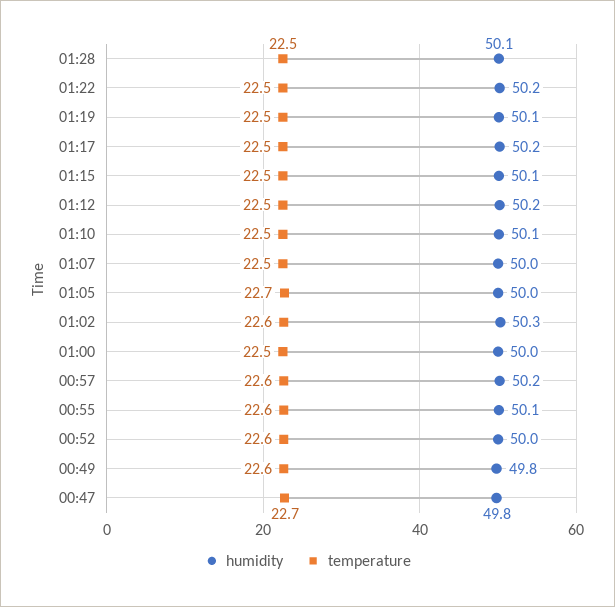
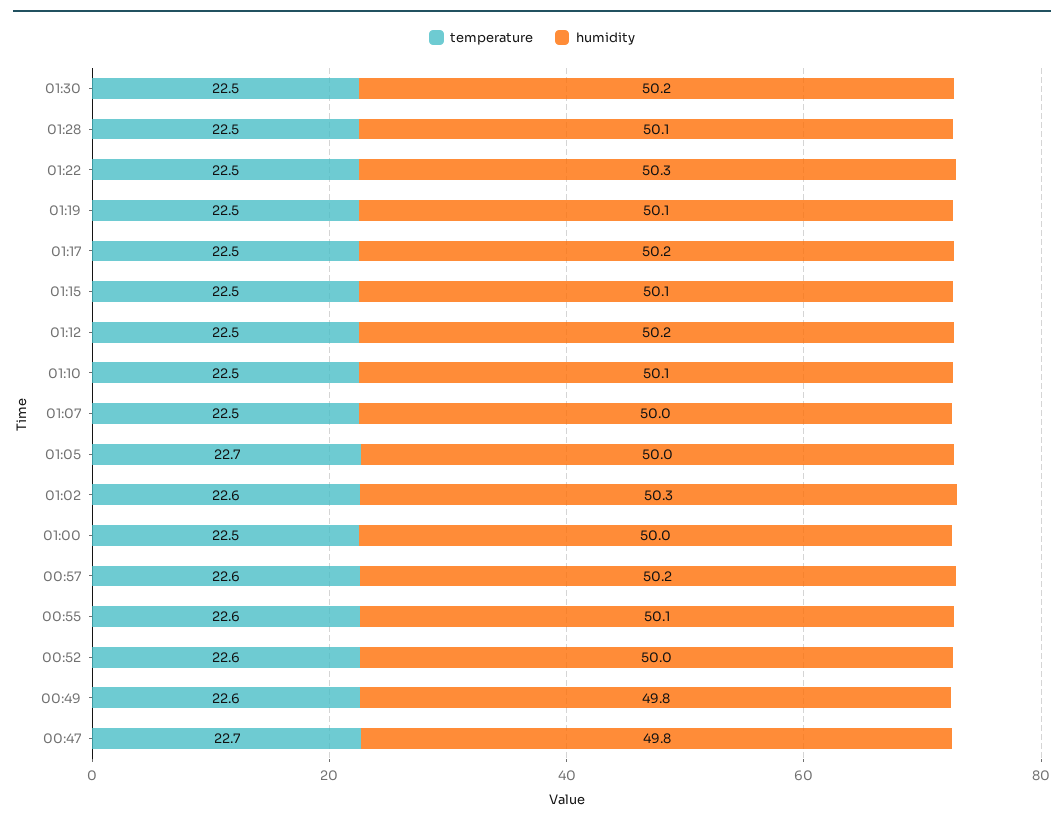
humidity, 01:22: 50.2 -> 50.3
temperature, 01:30: none -> 22.5
humidity, 01:30: none -> 50.2

